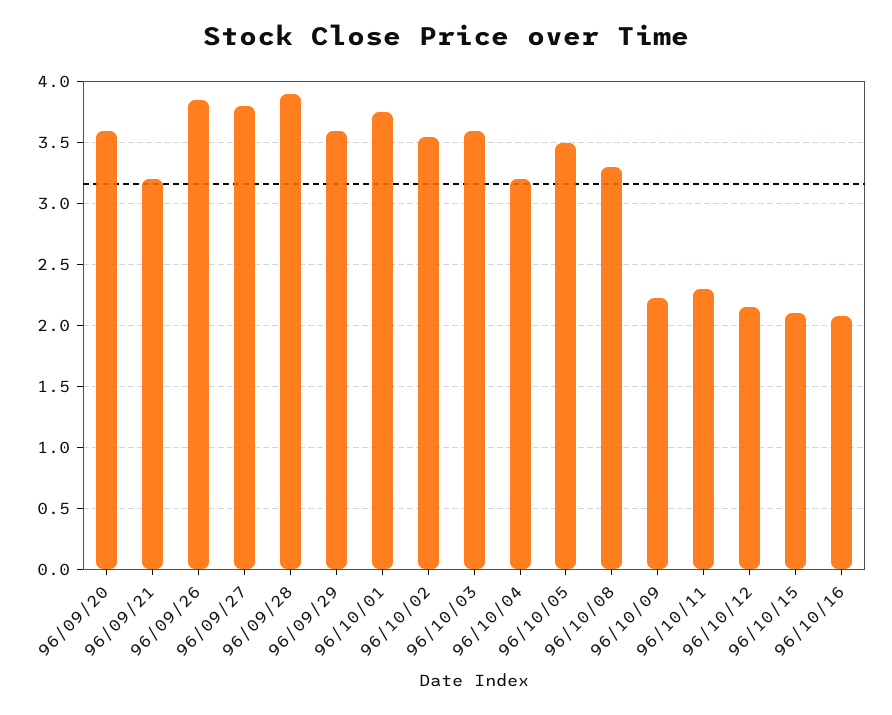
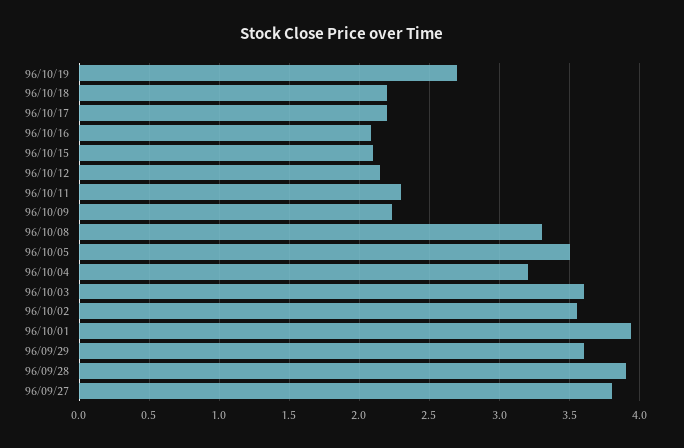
96/09/20: 3.6 -> none
96/09/21: 3.2 -> none
96/09/26: 3.85 -> none
96/10/01: 3.75 -> 3.95
96/10/19: none -> 2.7
96/10/18: none -> 2.2
96/10/17: none -> 2.2

